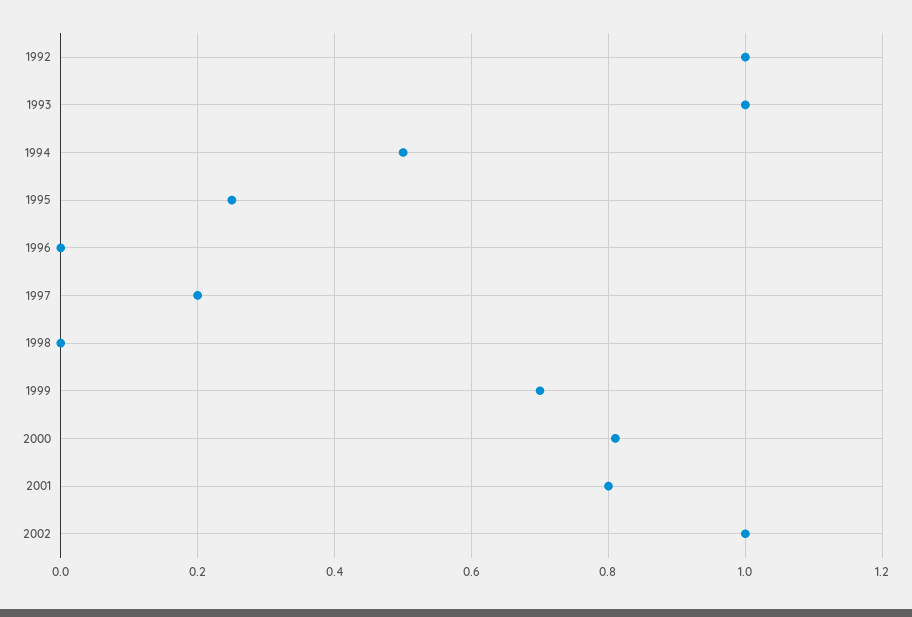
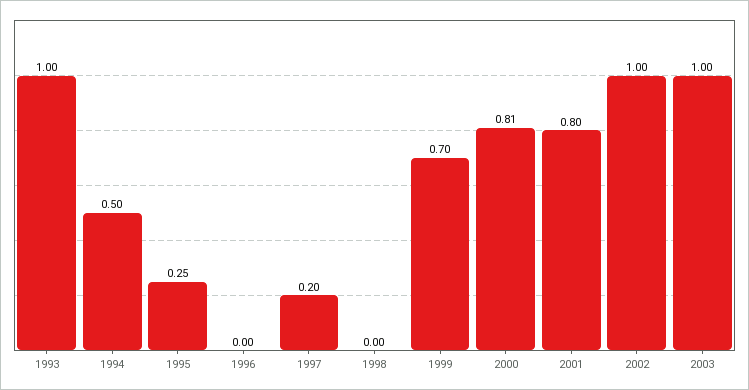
1992: 1 -> none
2003: none -> 1

